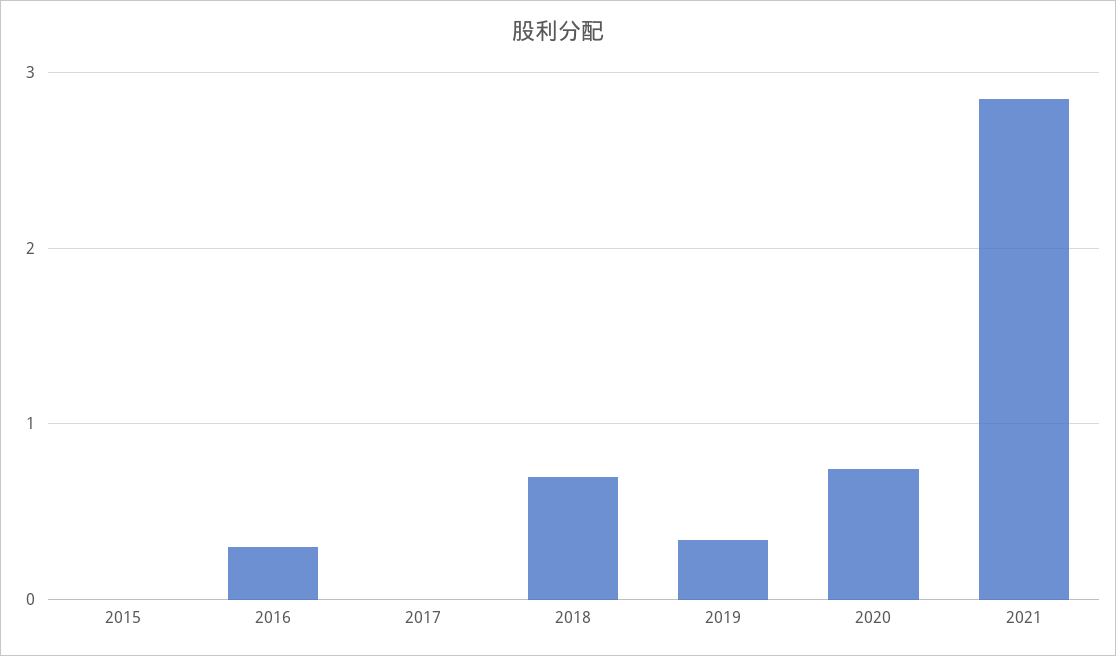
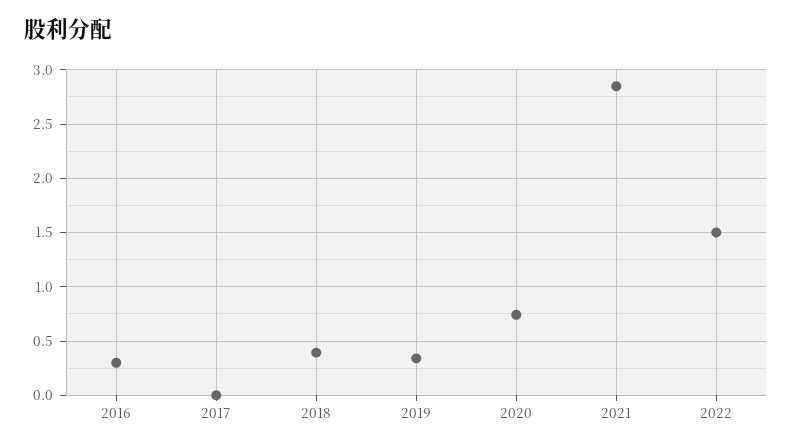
2015: 0 -> none
2018: 0.7 -> 0.4
2022: none -> 1.5

